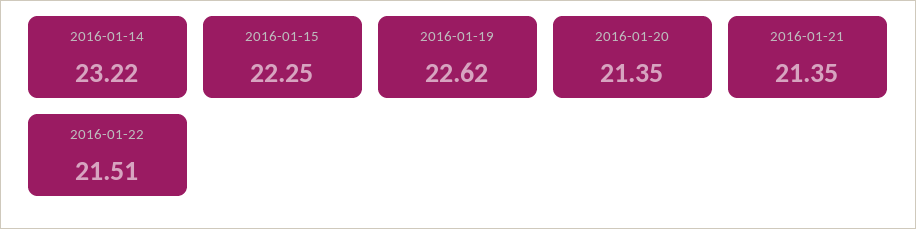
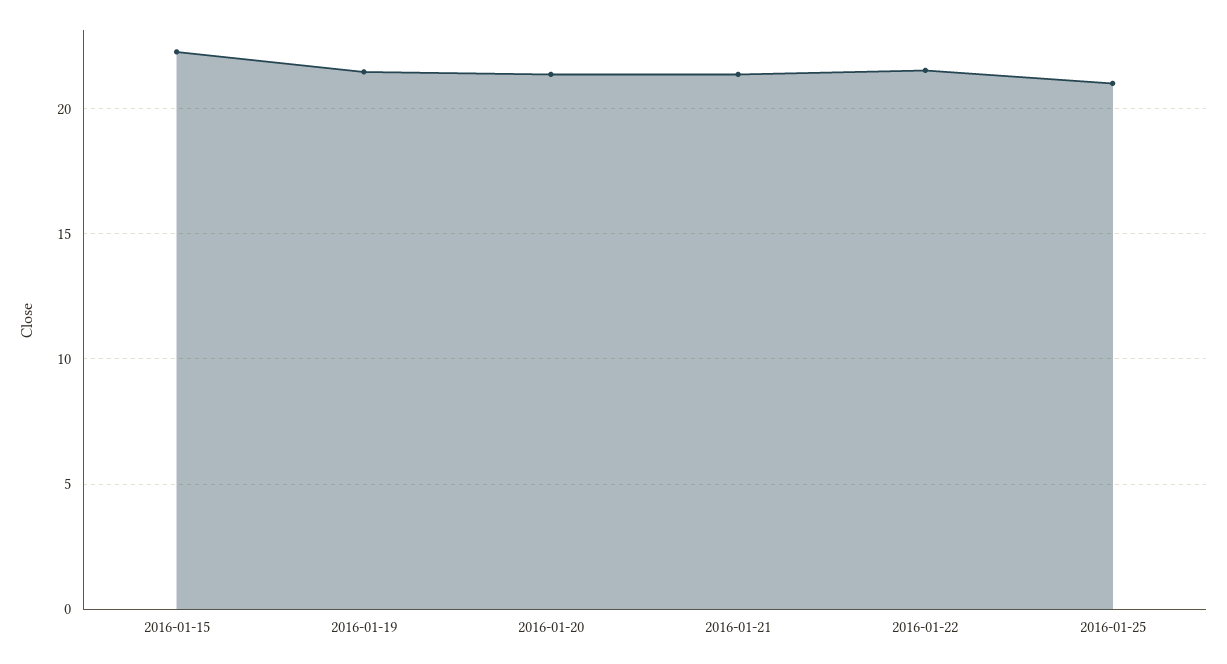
2016-01-14: 23.22 -> none
2016-01-19: 22.62 -> 21.5
2016-01-25: none -> 21

